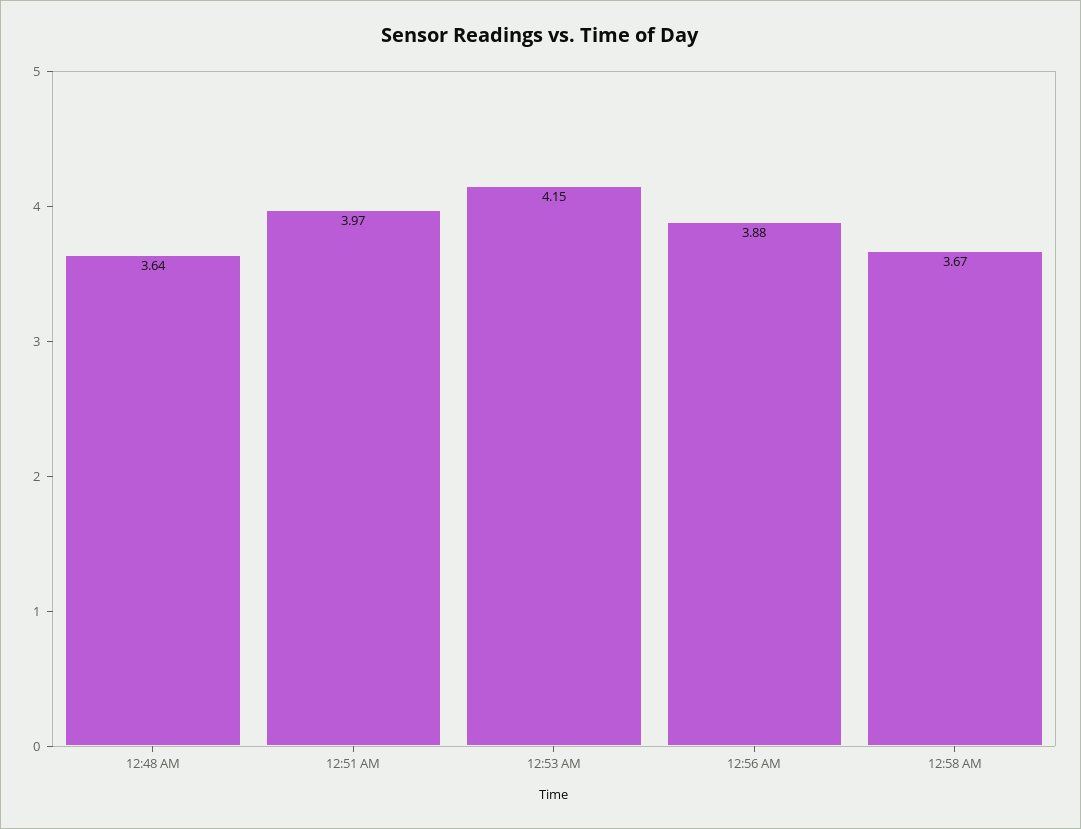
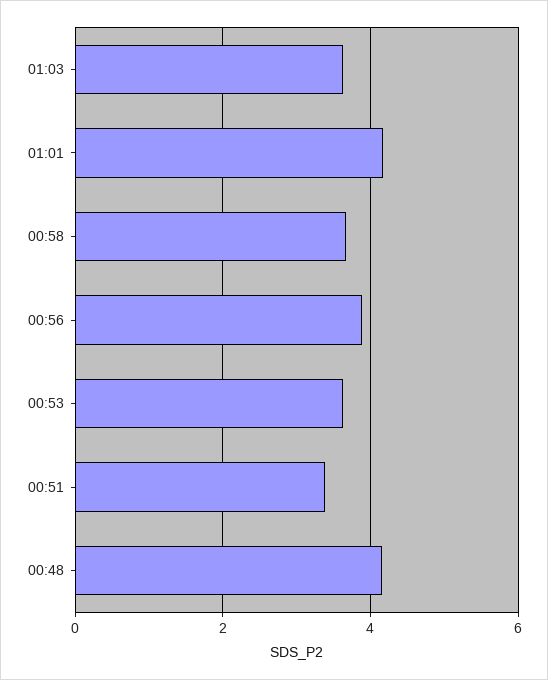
12:48 AM: 3.64 -> 4.2
12:51 AM: 3.97 -> 3.4
12:53 AM: 4.15 -> 3.6
01:03: none -> 3.6
01:01: none -> 4.2

